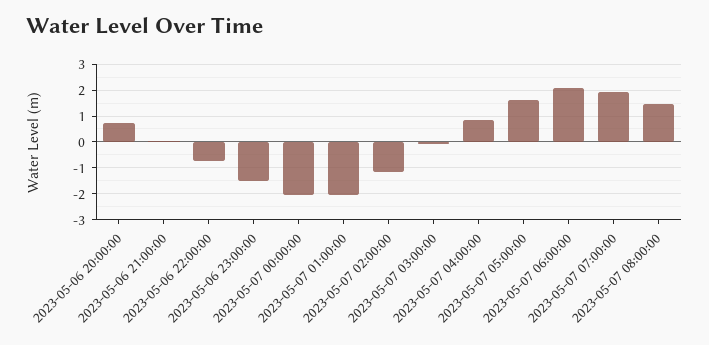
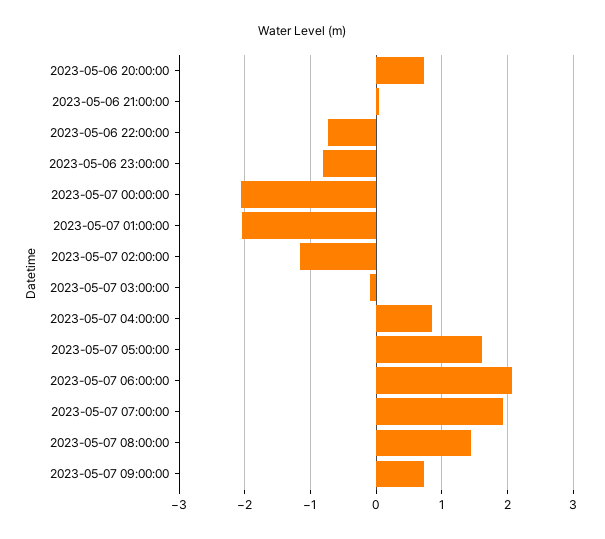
2023-05-06 23:00:00: -1.5 -> -0.8
2023-05-07 09:00:00: none -> 0.7

